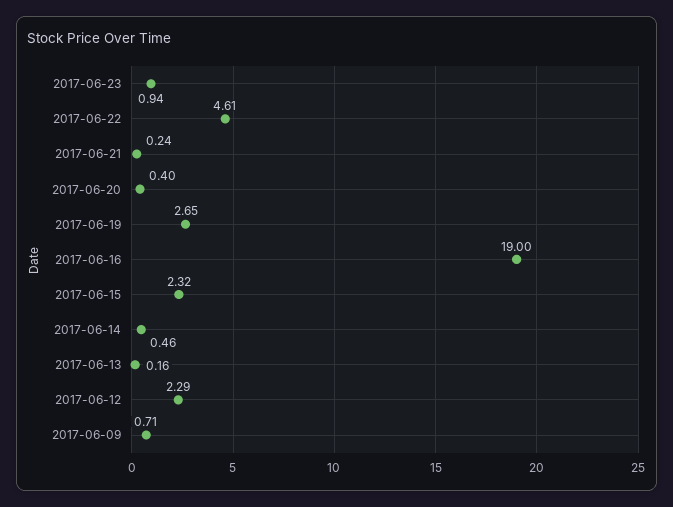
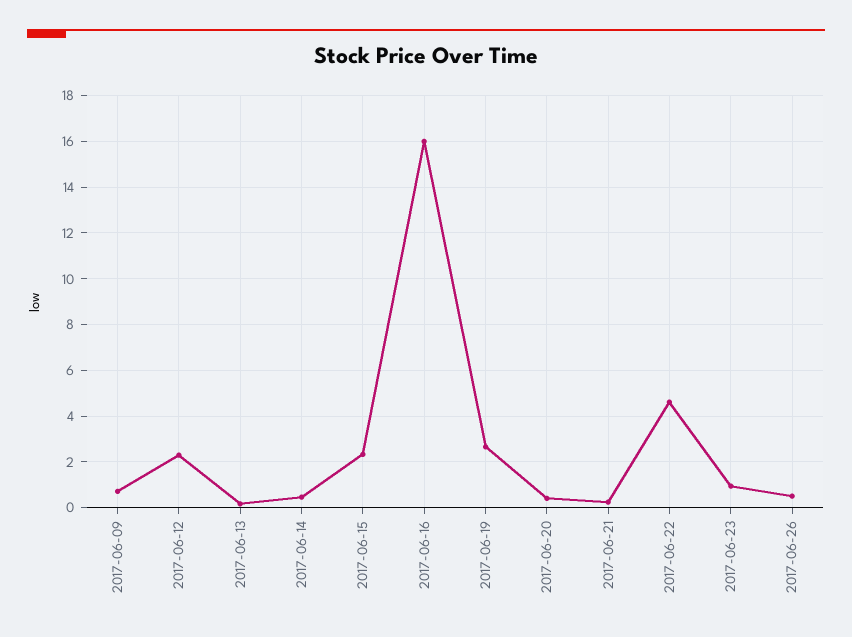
2017-06-16: 19 -> 16
2017-06-26: none -> 0.5

